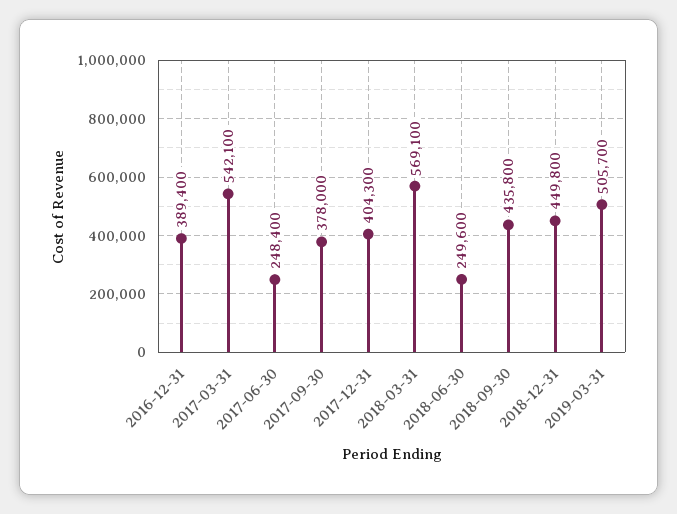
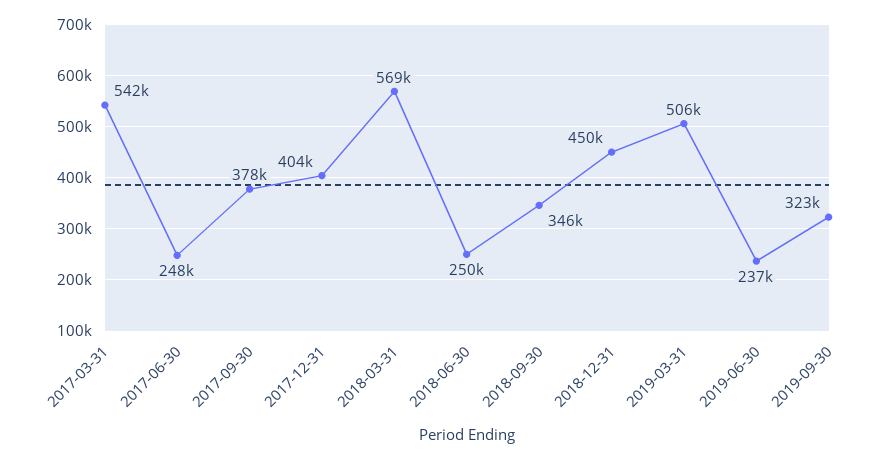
2016-12-31: 389400 -> none
2018-09-30: 435800 -> 346000
2019-06-30: none -> 237000
2019-09-30: none -> 323000

